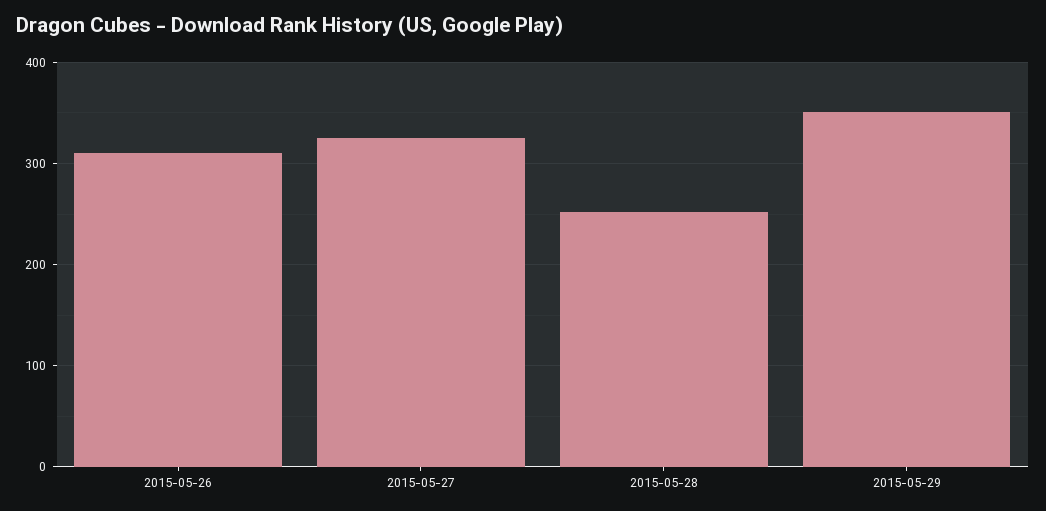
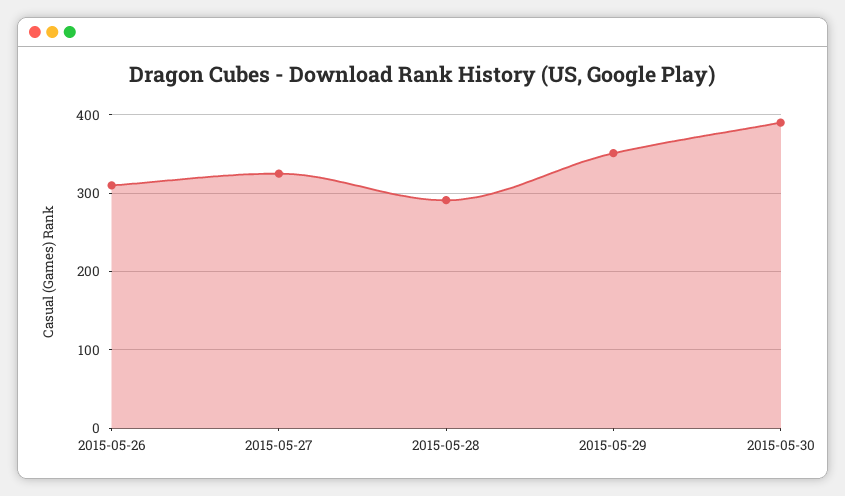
2015-05-28: 250 -> 290
2015-05-30: none -> 390

